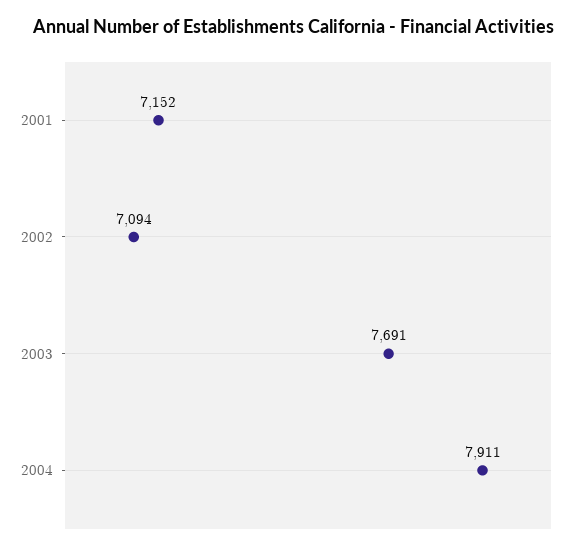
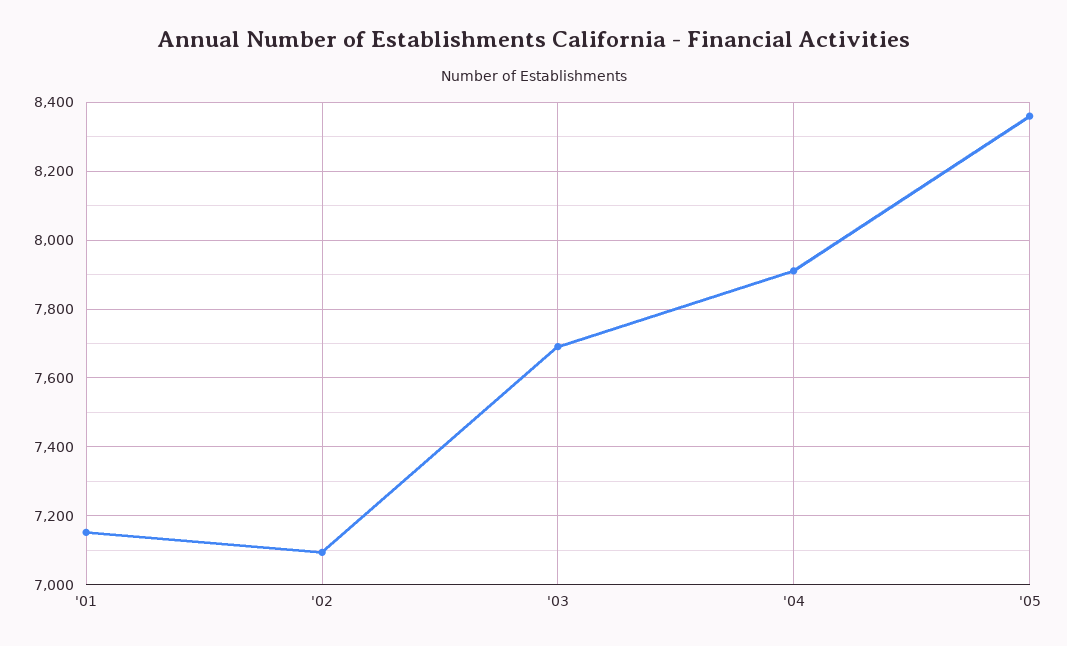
'05: none -> 8360

